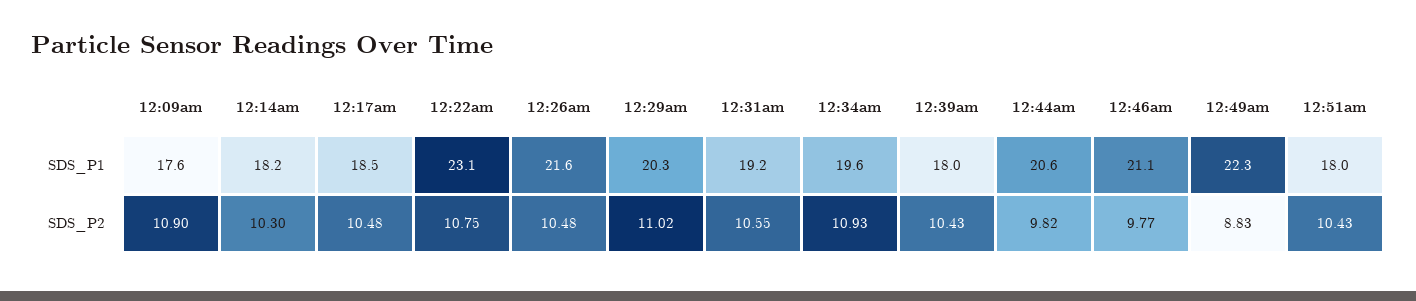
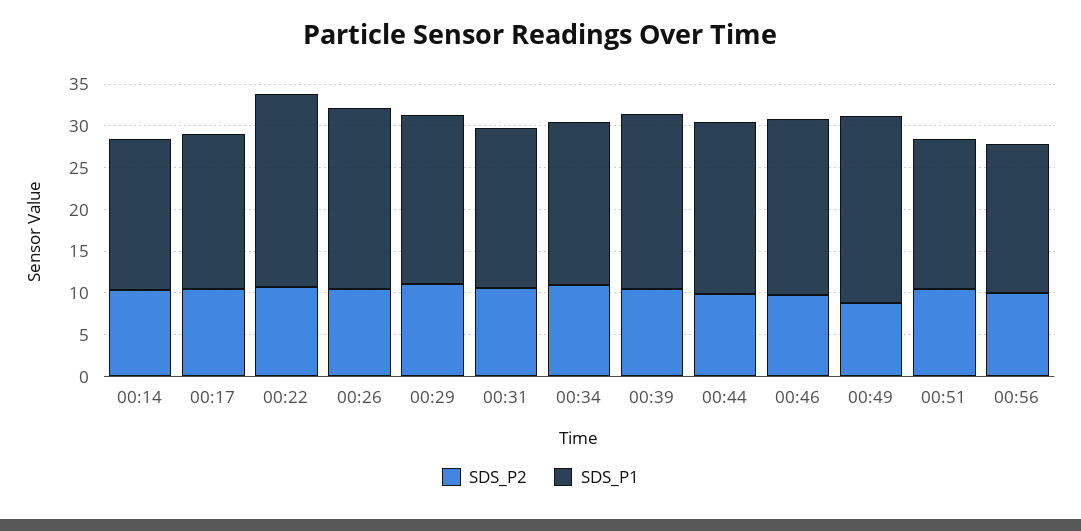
SDS_P1, 12:09am: 17.6 -> none
SDS_P1, 12:39am: 18 -> 21
SDS_P2, 12:09am: 10.9 -> none
SDS_P2, 00:56: none -> 10
SDS_P1, 00:56: none -> 18

